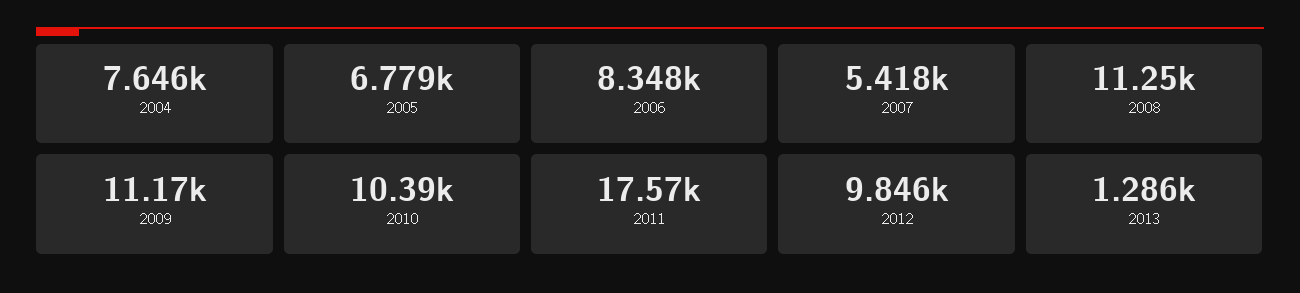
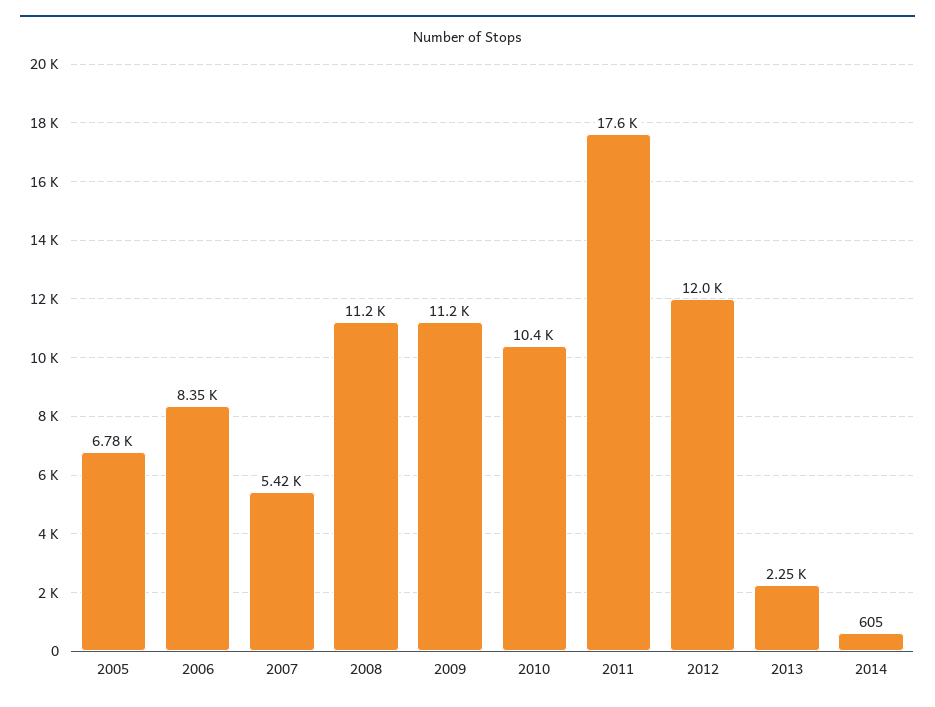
2004: 7646 -> none
2012: 9846 -> 12000
2013: 1286 -> 2250
2014: none -> 605

